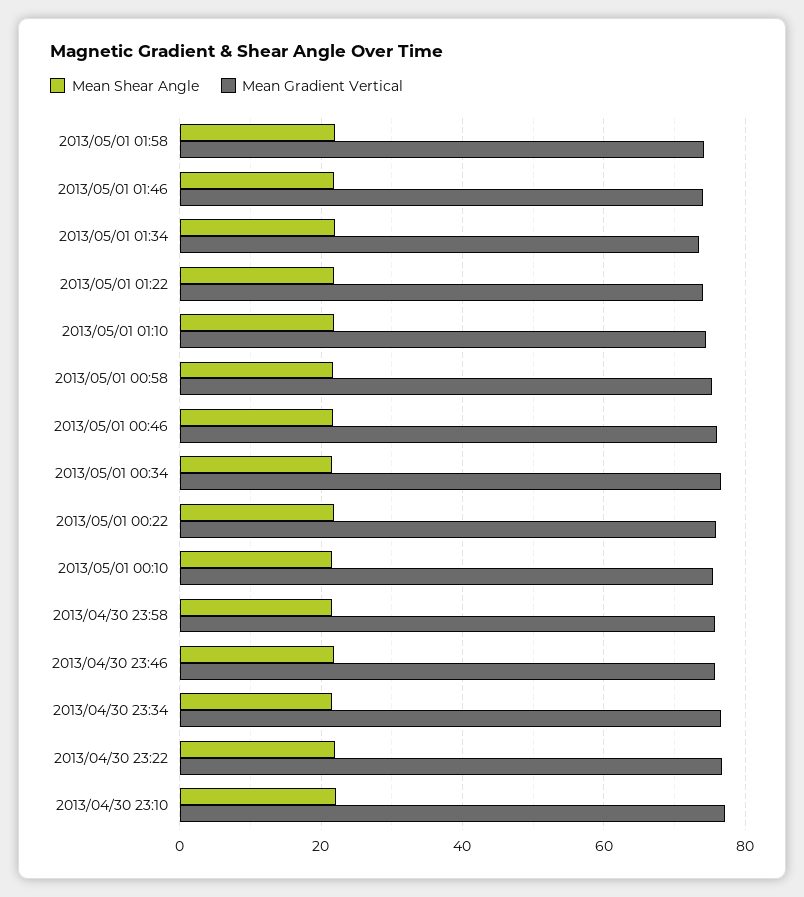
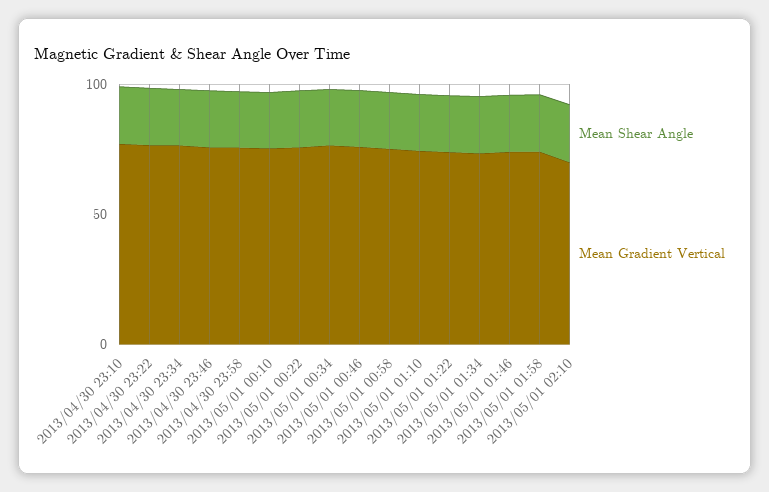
Mean Shear Angle, 2013/05/01 02:10: none -> 20
Mean Gradient Vertical, 2013/05/01 02:10: none -> 70

